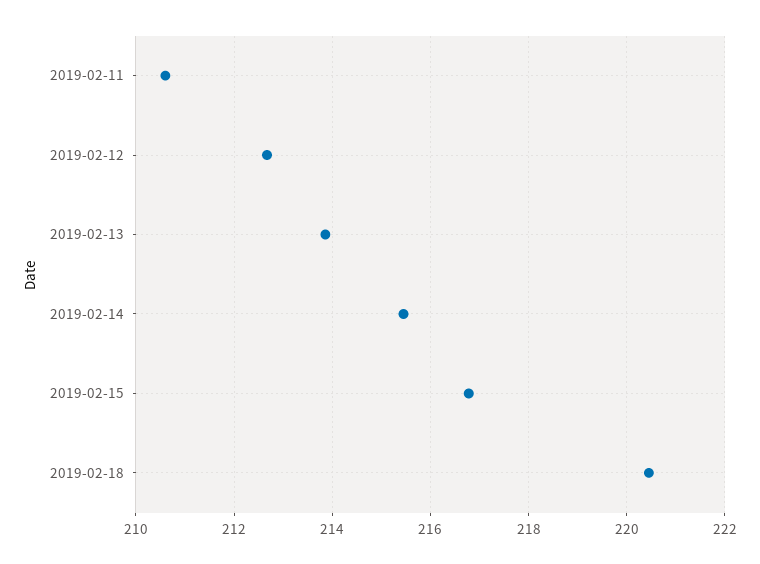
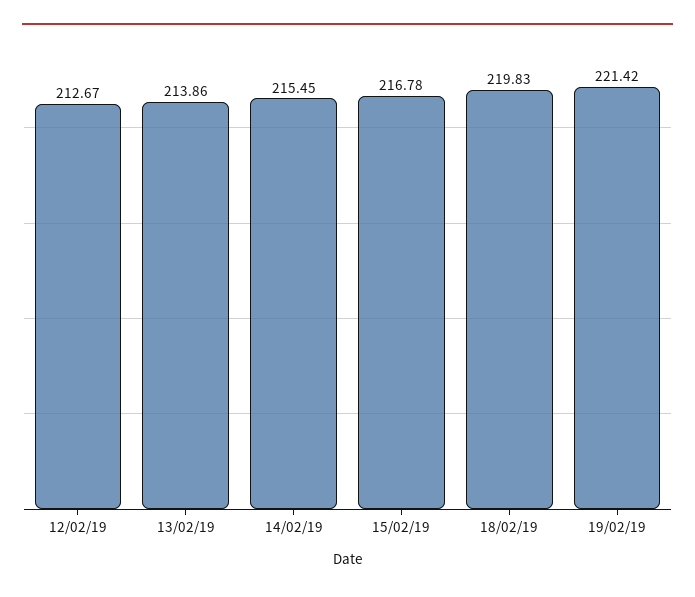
2019-02-11: 210.6 -> none
2019-02-18: 220.4 -> 219.83
19/02/19: none -> 221.42

